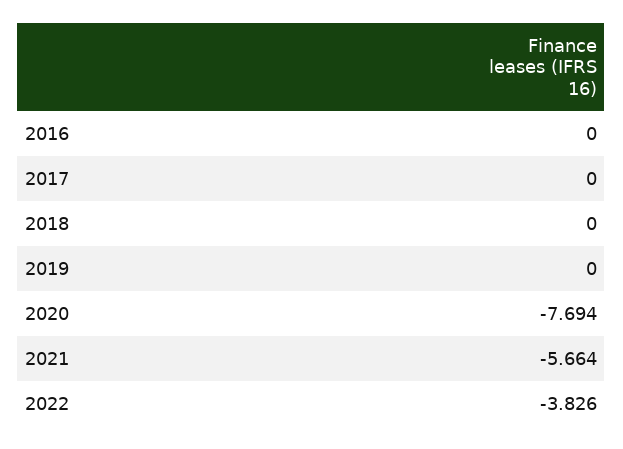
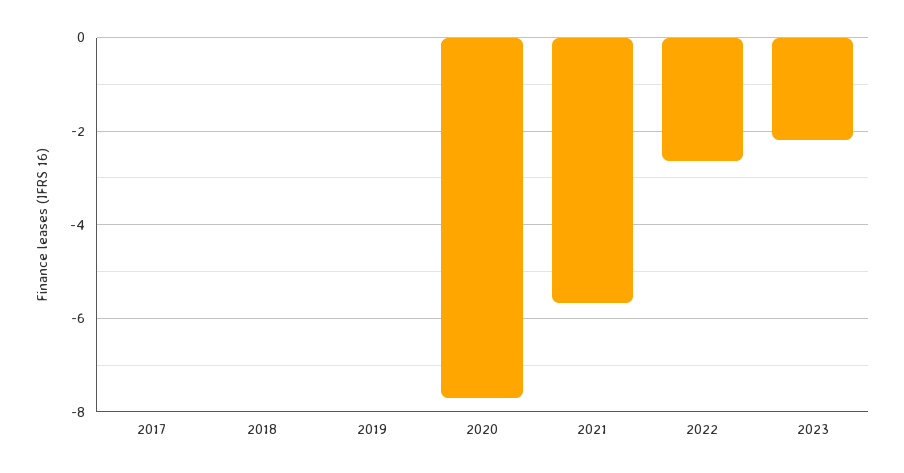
2016: 0 -> none
2022: -3.826 -> -2.6
2023: none -> -2.2

